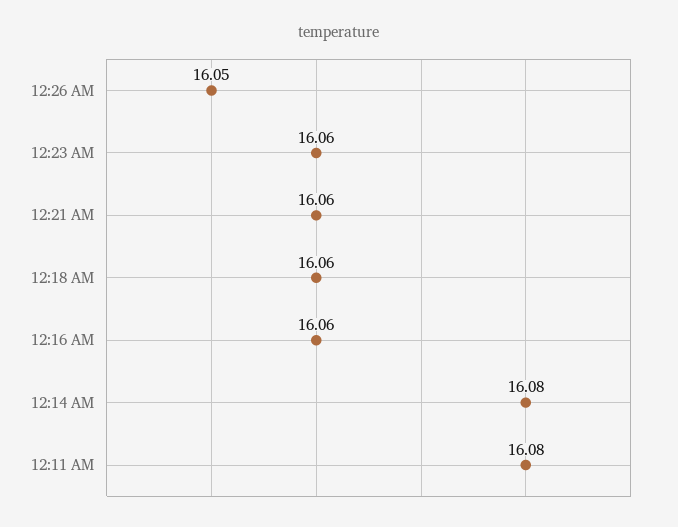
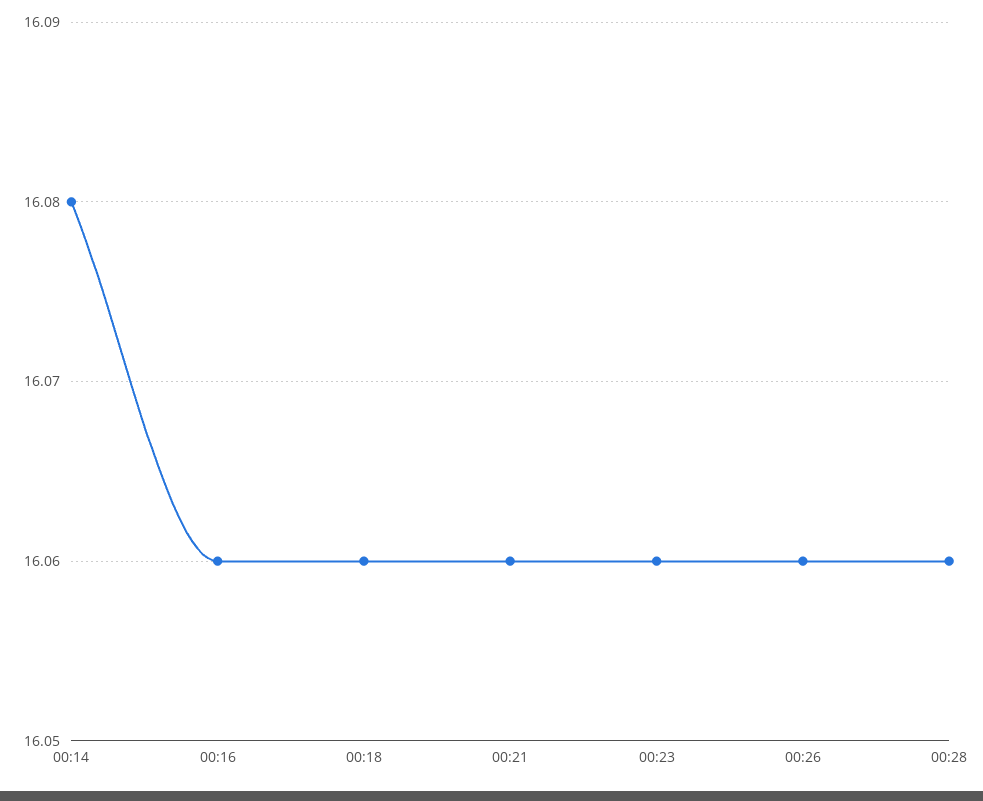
12:26 AM: 16.05 -> 16.06
12:11 AM: 16.08 -> none
00:28: none -> 16.06

